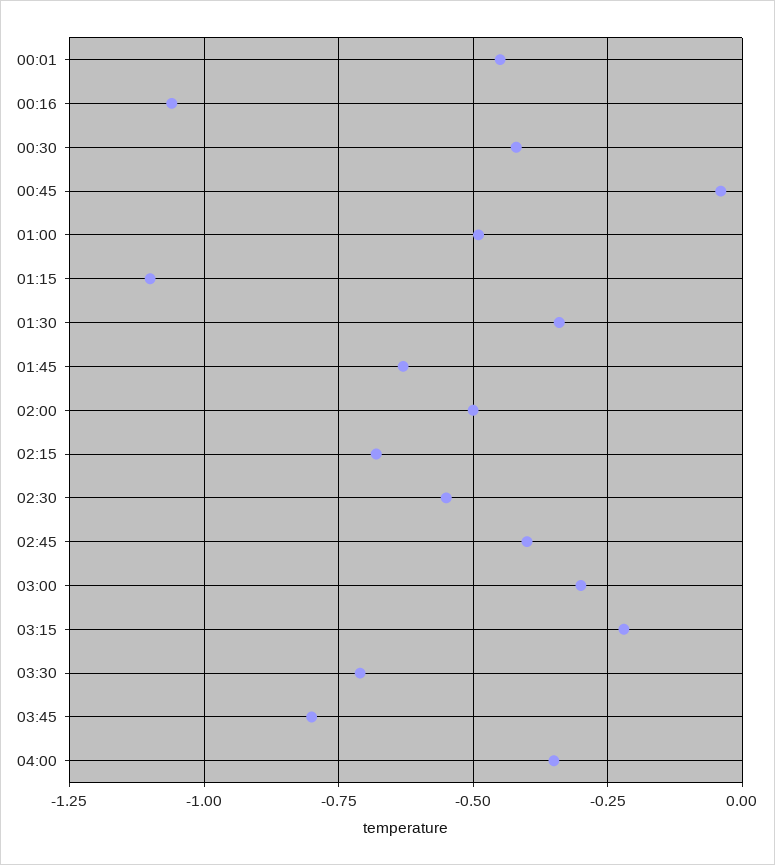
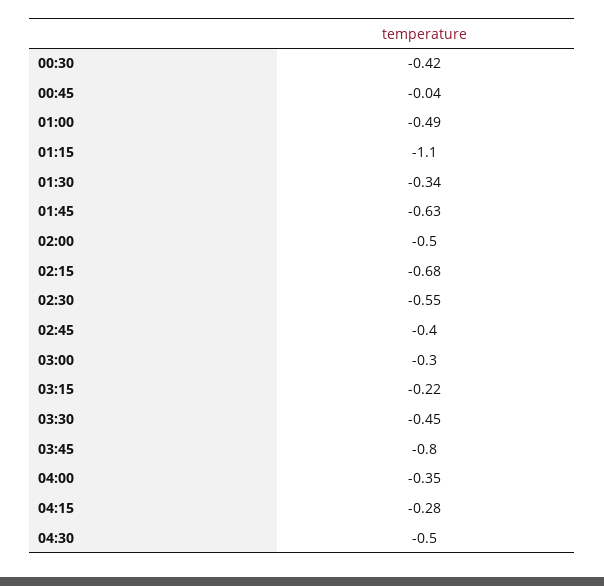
00:01: -0.45 -> none
00:16: -1.05 -> none
03:30: -0.7 -> -0.45
04:15: none -> -0.28
04:30: none -> -0.5

